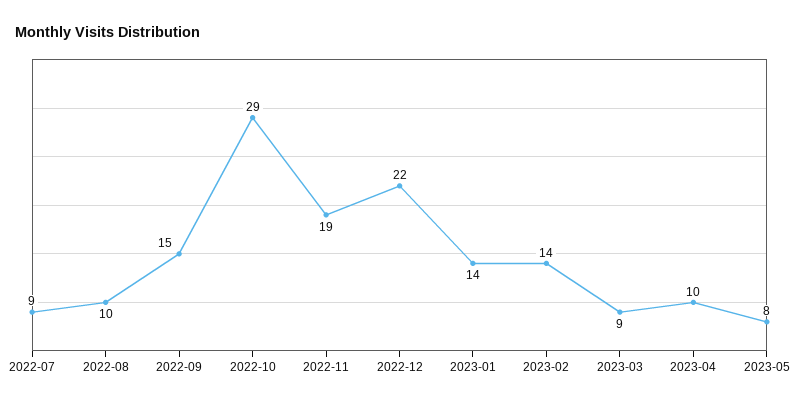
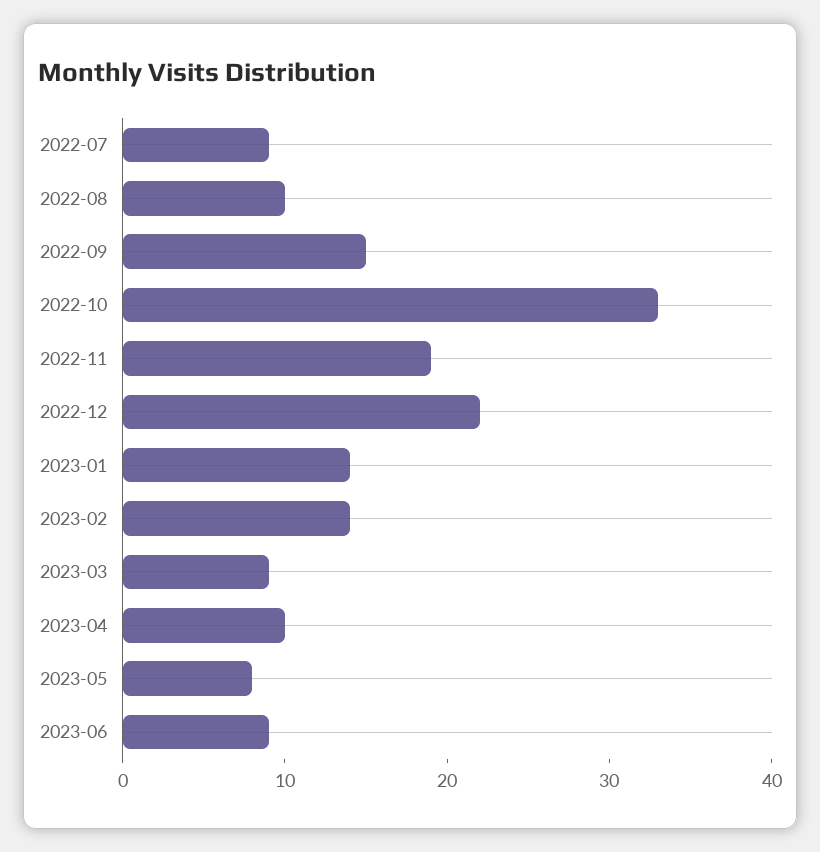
2022-10: 29 -> 33
2023-06: none -> 9

